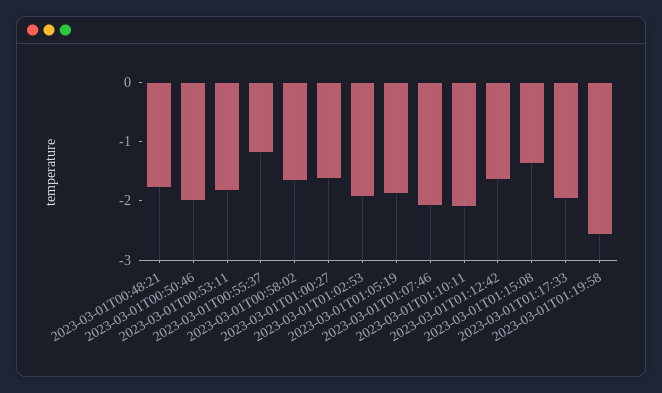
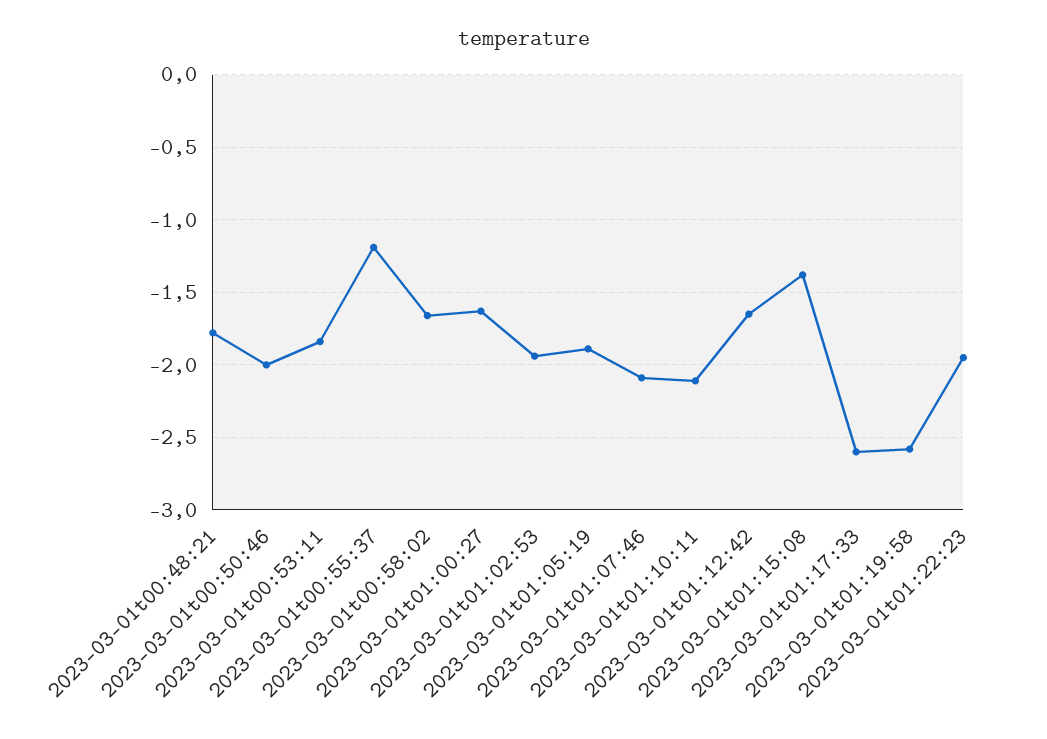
2023-03-01T01:17:33: -2 -> -2.6
2023-03-01t01:22:23: none -> -1.95

